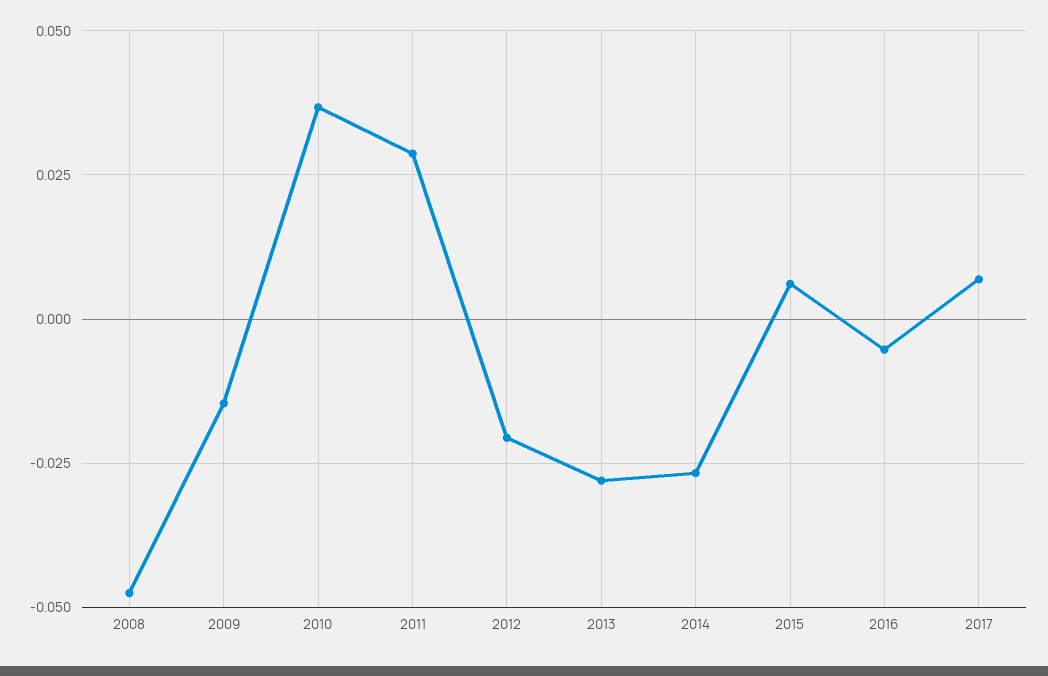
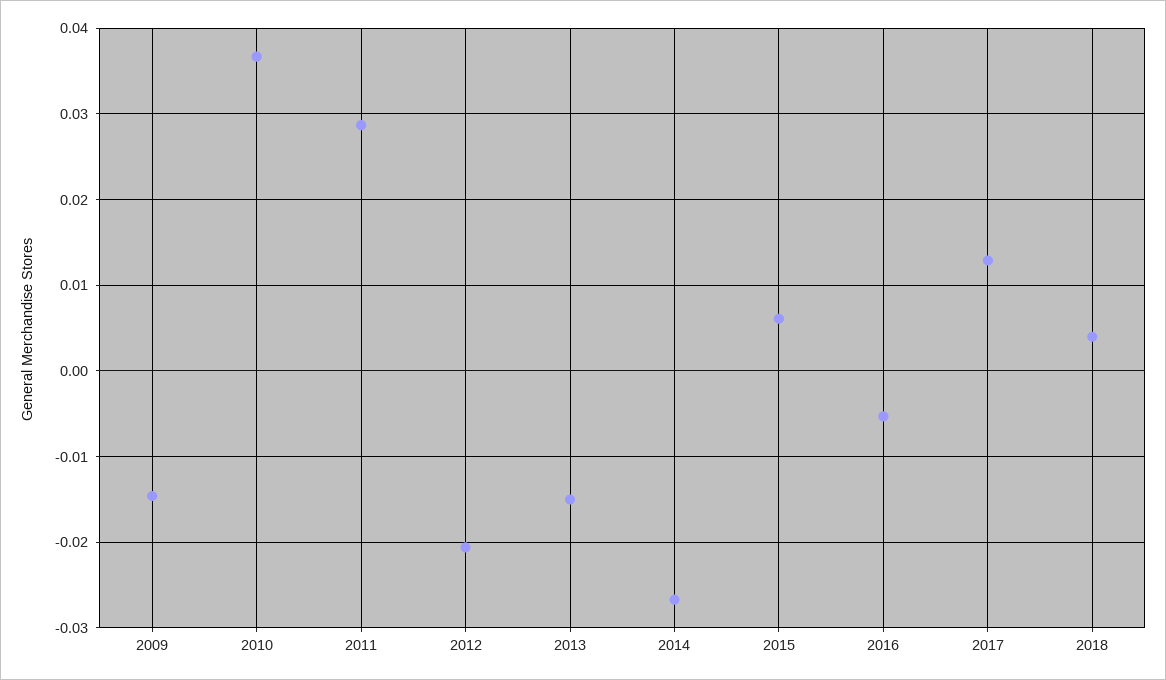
2008: -0.0475 -> none
2013: -0.0275 -> -0.015
2017: 0.0075 -> 0.013
2018: none -> 0.004

